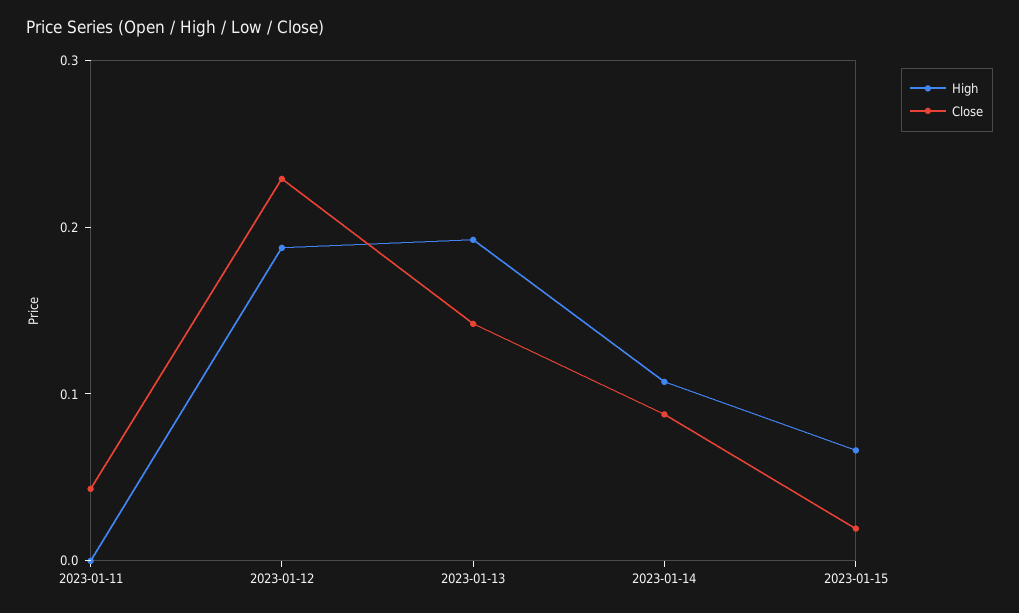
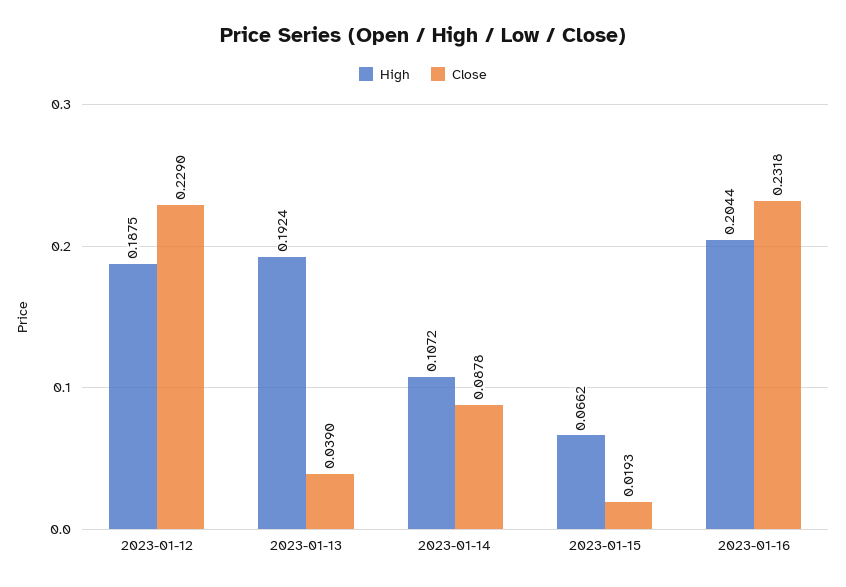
High, 2023-01-11: 0 -> none
Close, 2023-01-11: 0.04 -> none
Close, 2023-01-13: 0.14 -> 0.039
High, 2023-01-16: none -> 0.2044
Close, 2023-01-16: none -> 0.2318

